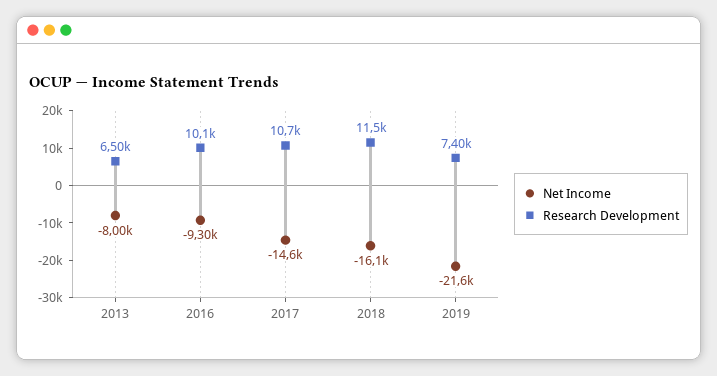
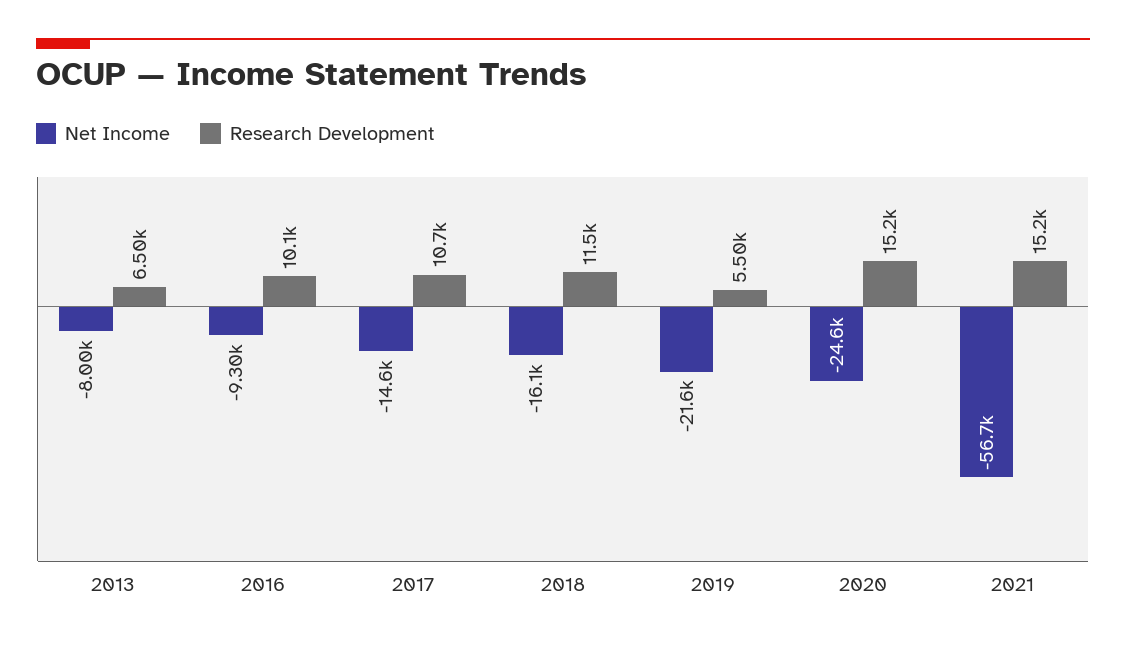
Research Development, 2019: 7400 -> 5500
Net Income, 2020: none -> -24600
Research Development, 2020: none -> 15200
Net Income, 2021: none -> -56700
Research Development, 2021: none -> 15200

